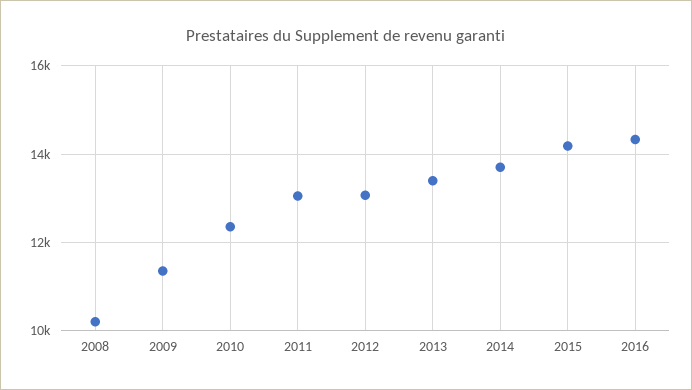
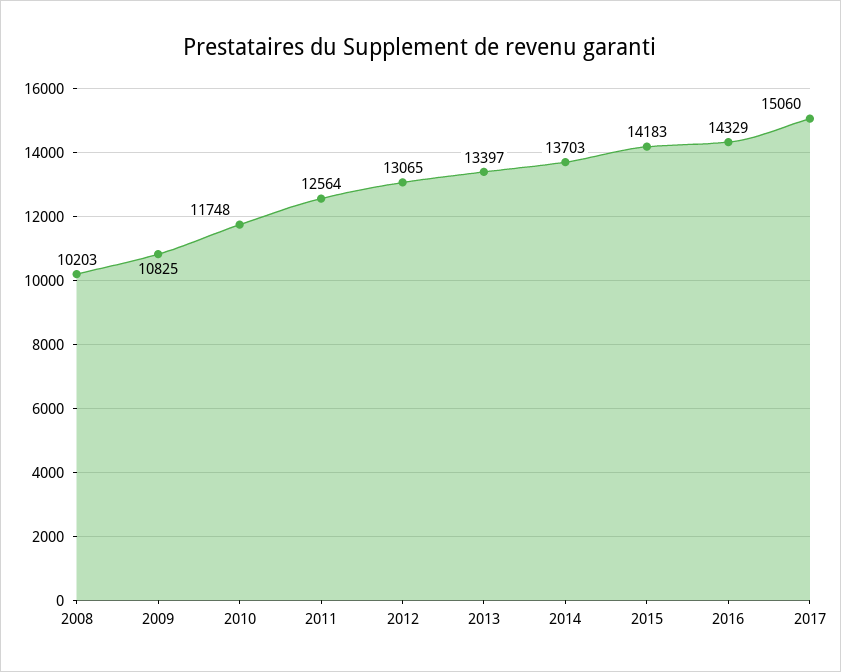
2009: 11400 -> 10825
2010: 12400 -> 11748
2011: 13000 -> 12564
2017: none -> 15060

